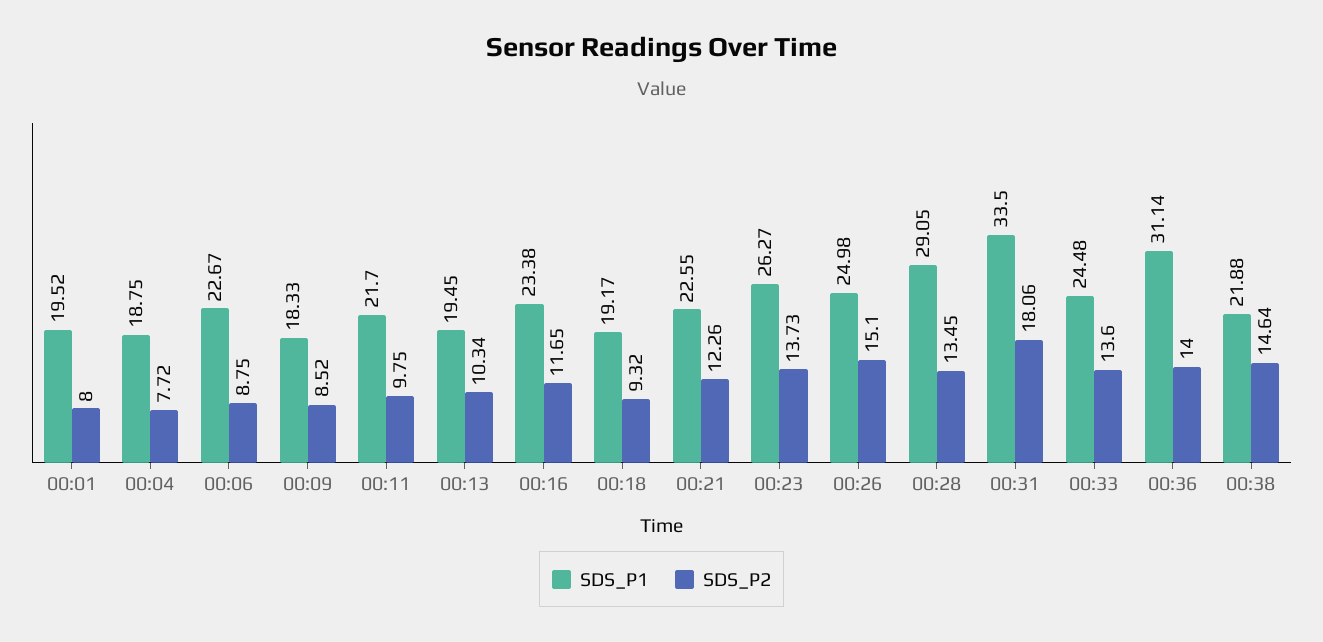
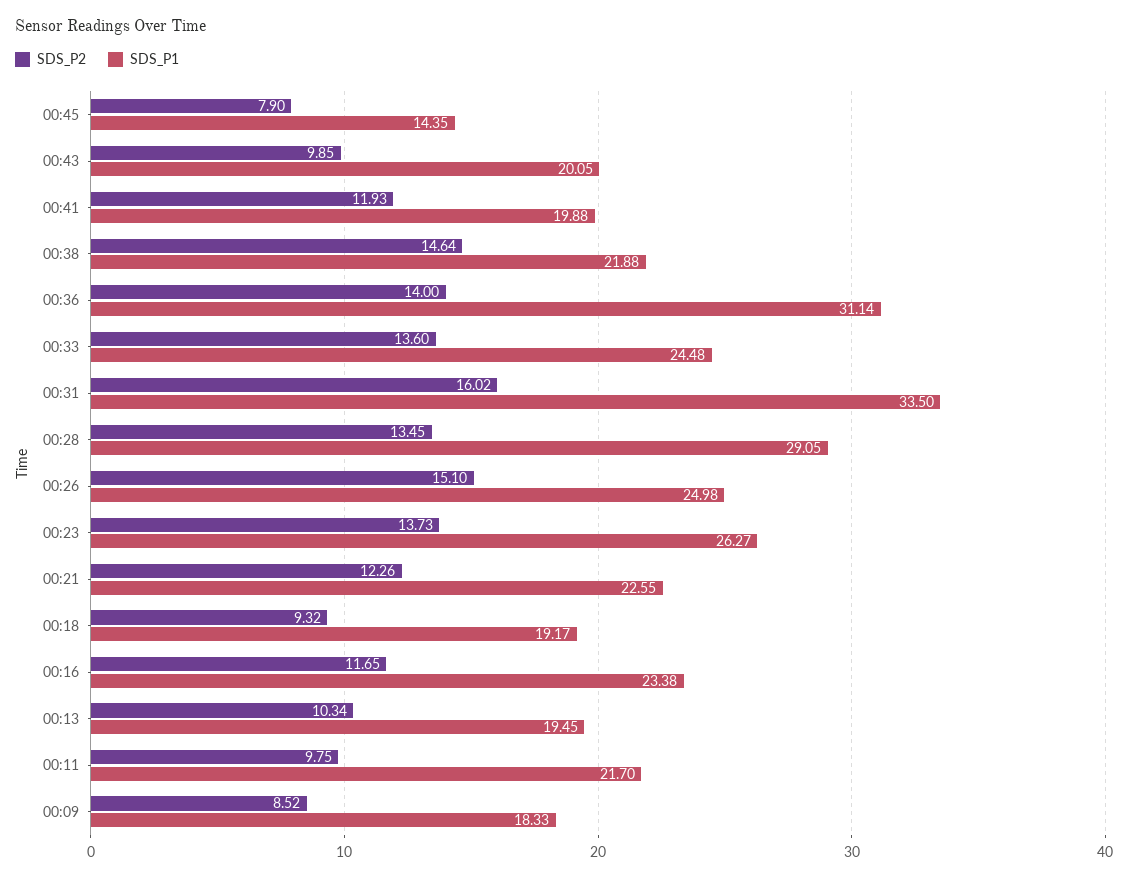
SDS_P1, 00:01: 19.52 -> none
SDS_P2, 00:01: 8 -> none
SDS_P1, 00:04: 18.75 -> none
SDS_P2, 00:04: 7.72 -> none
SDS_P1, 00:06: 22.67 -> none
SDS_P2, 00:06: 8.75 -> none
SDS_P2, 00:31: 18.06 -> 16.02
SDS_P2, 00:45: none -> 7.9
SDS_P1, 00:45: none -> 14.35
SDS_P2, 00:43: none -> 9.85
SDS_P1, 00:43: none -> 20.05
SDS_P2, 00:41: none -> 11.93
SDS_P1, 00:41: none -> 19.88

